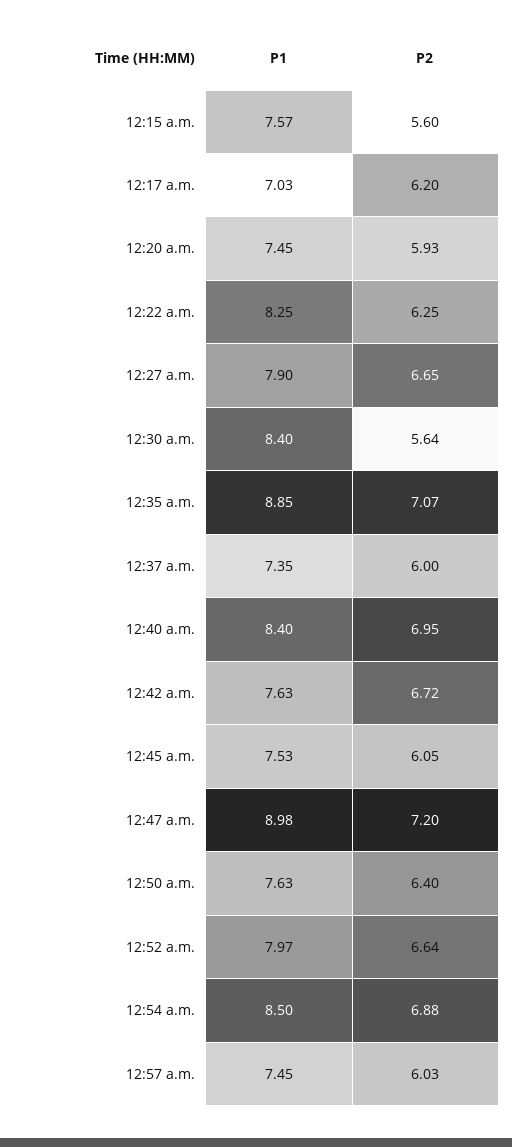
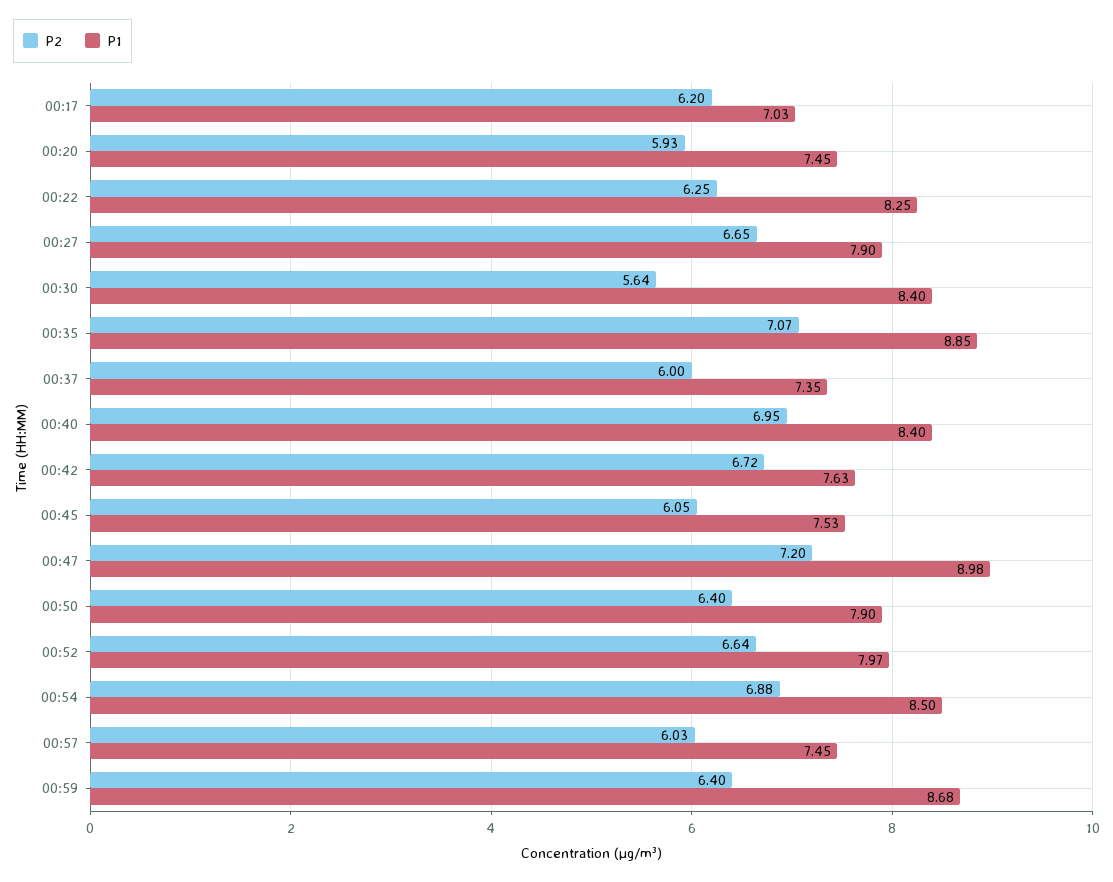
P1, 12:15 a.m.: 7.57 -> none
P2, 12:15 a.m.: 5.6 -> none
P1, 12:50 a.m.: 7.63 -> 7.9
P2, 00:59: none -> 6.4
P1, 00:59: none -> 8.68

